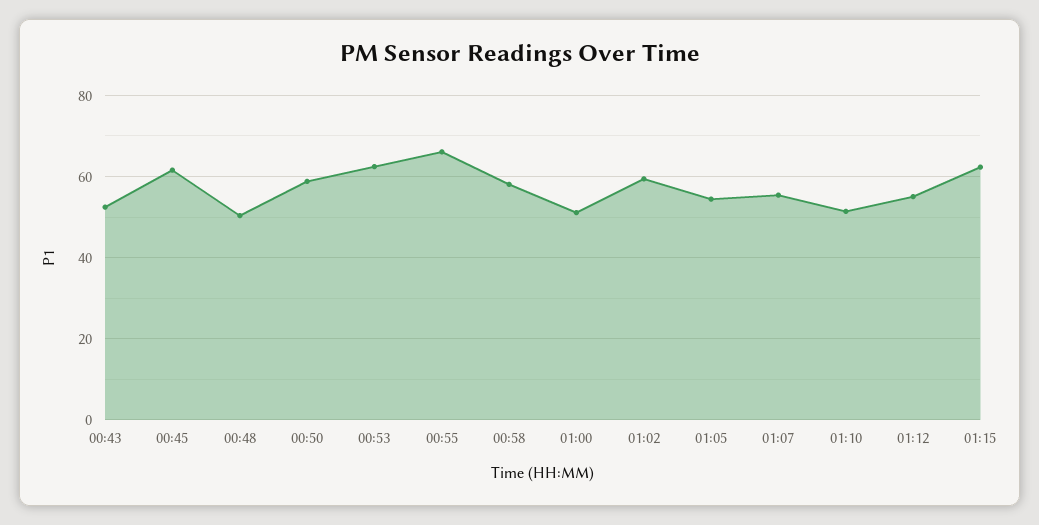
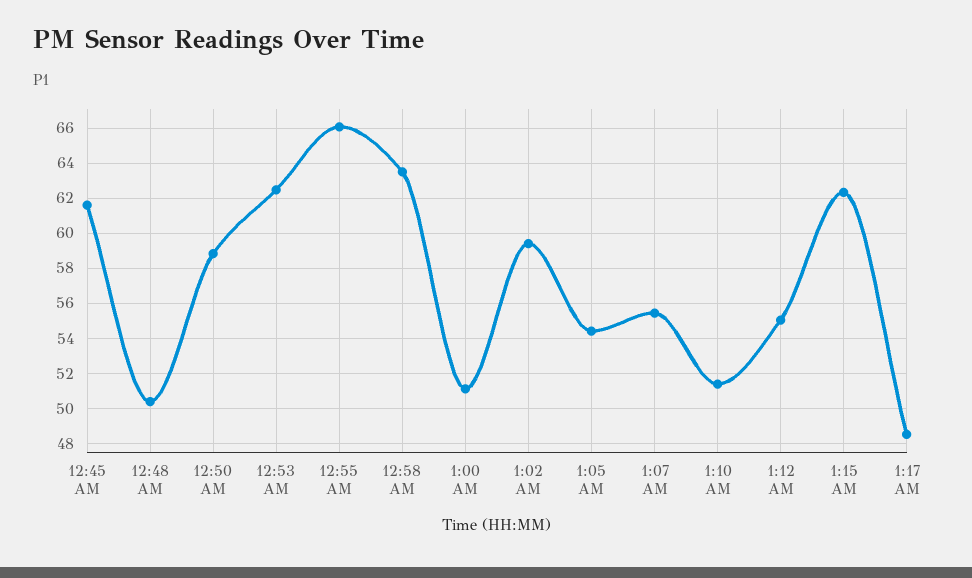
00:43: 52 -> none
00:58: 58 -> 63.5
1:17 AM: none -> 48.5

